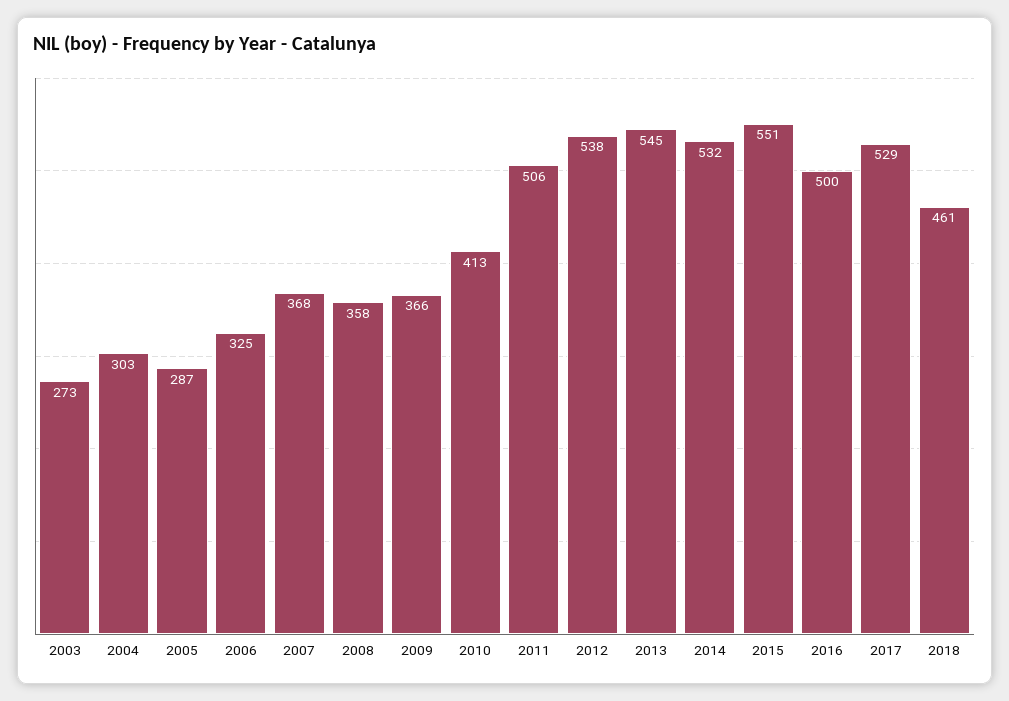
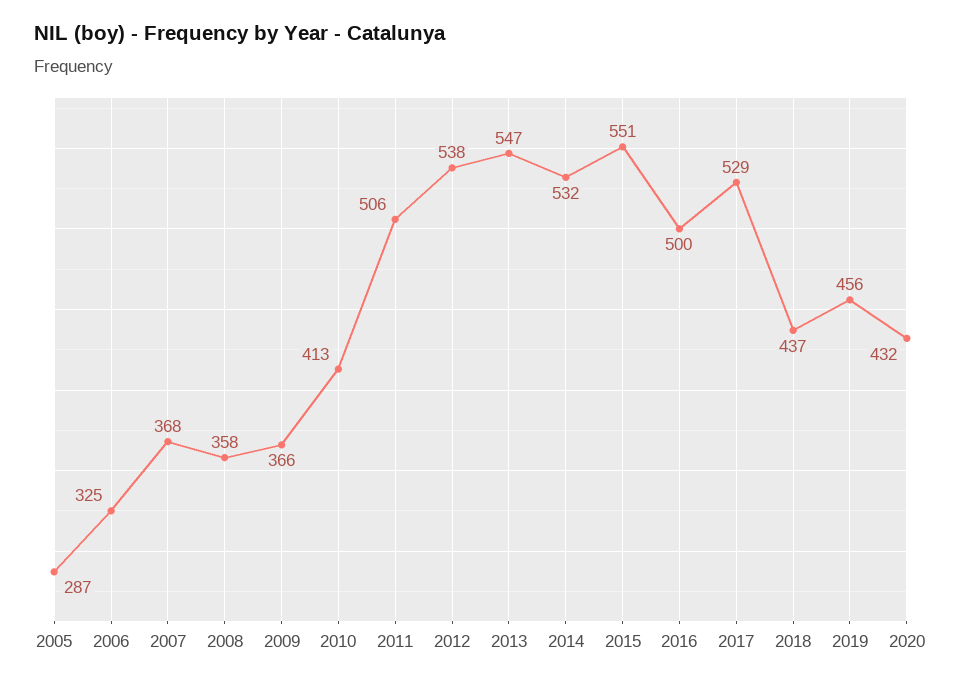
2003: 273 -> none
2004: 303 -> none
2013: 545 -> 547
2018: 461 -> 437
2019: none -> 456
2020: none -> 432

